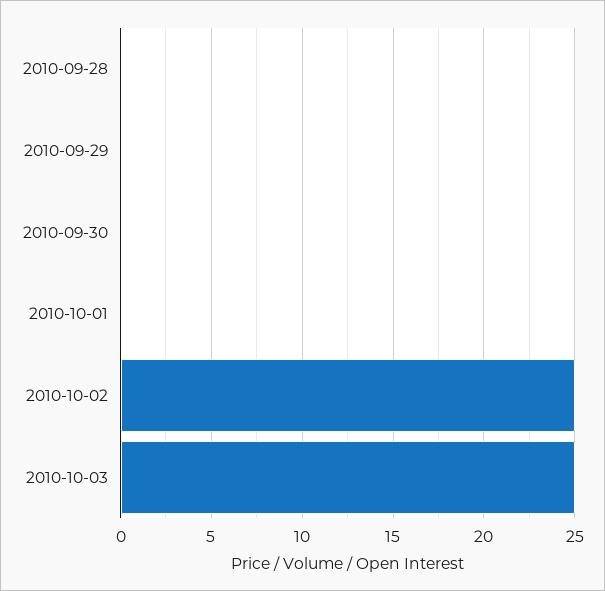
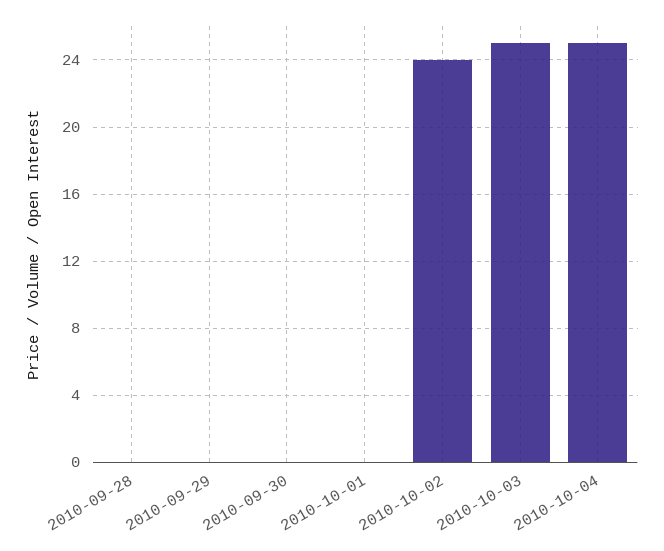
2010-10-02: 25 -> 24
2010-10-04: none -> 25

